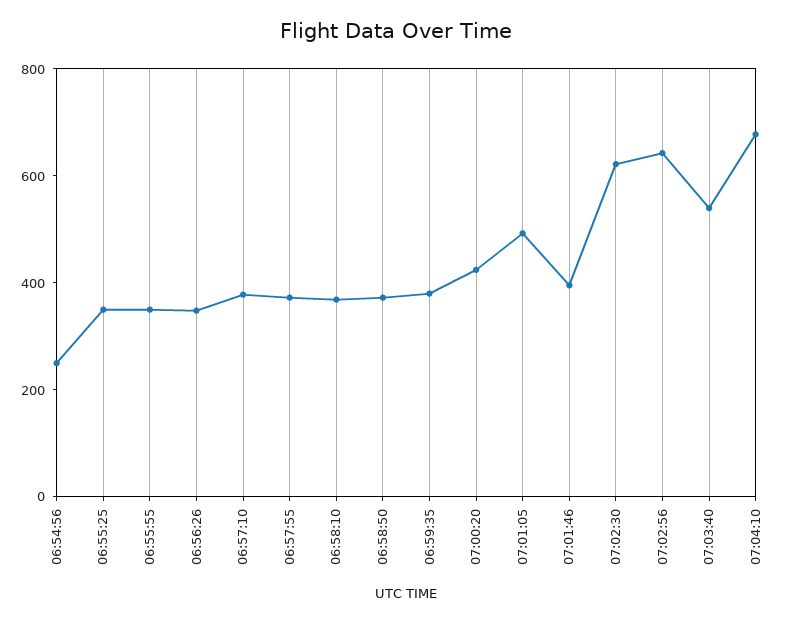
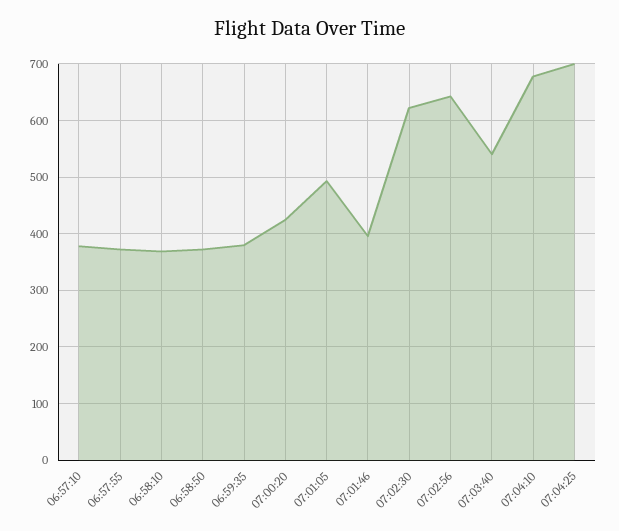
06:54:56: 250 -> none
06:55:25: 350 -> none
06:55:55: 350 -> none
06:56:26: 350 -> none
07:04:25: none -> 700

